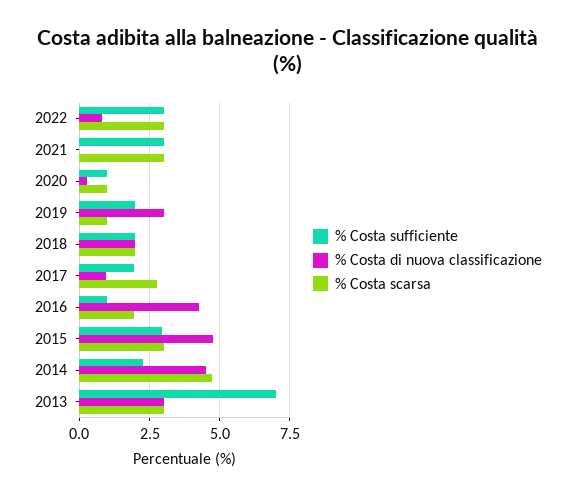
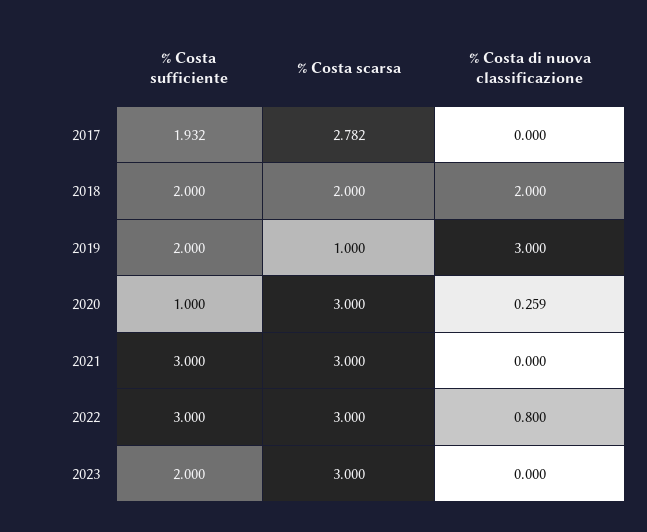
% Costa scarsa, 2020: 1 -> 3
% Costa di nuova classificazione, 2017: 1 -> 0
% Costa sufficiente, 2016: 1 -> none
% Costa di nuova classificazione, 2016: 4.25 -> none
% Costa scarsa, 2016: 2 -> none
% Costa sufficiente, 2015: 3 -> none
% Costa di nuova classificazione, 2015: 4.75 -> none
% Costa scarsa, 2015: 3 -> none
% Costa sufficiente, 2014: 2.25 -> none
% Costa di nuova classificazione, 2014: 4.5 -> none
% Costa scarsa, 2014: 4.75 -> none
% Costa sufficiente, 2013: 7 -> none
% Costa di nuova classificazione, 2013: 3 -> none
% Costa scarsa, 2013: 3 -> none
% Costa sufficiente, 2023: none -> 2
% Costa scarsa, 2023: none -> 3
% Costa di nuova classificazione, 2023: none -> 0

